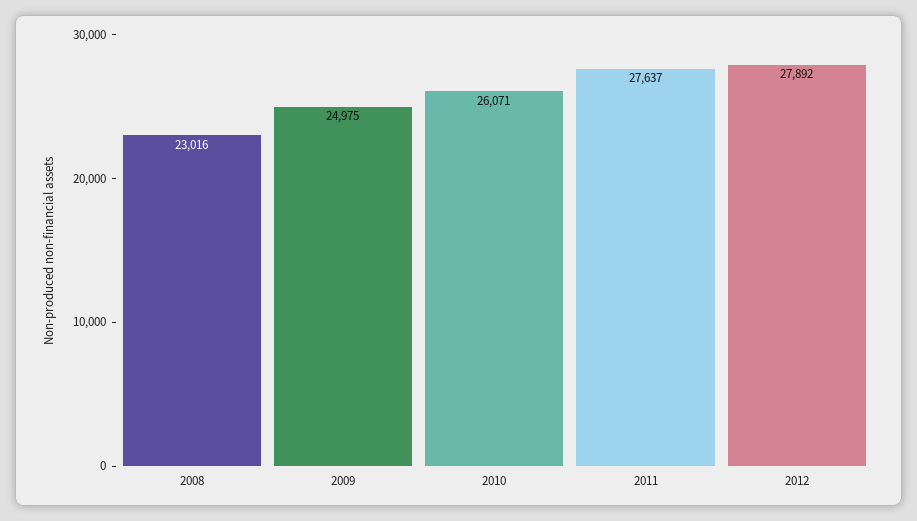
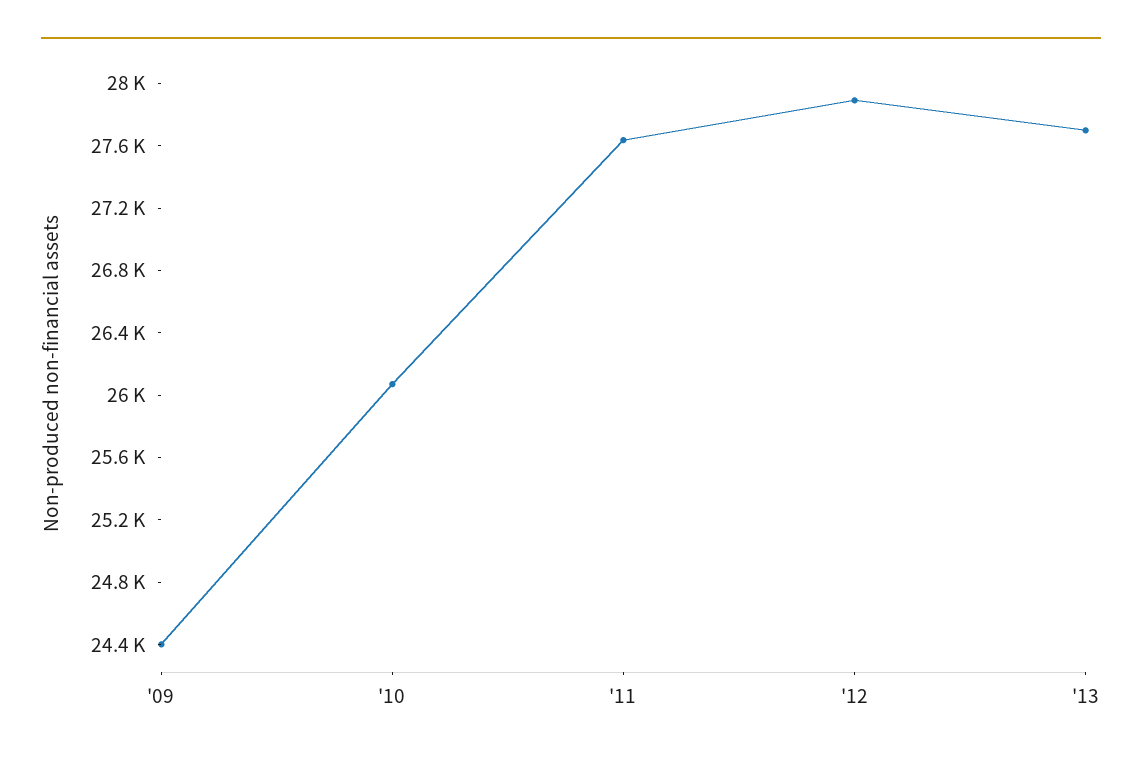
2008: 23016 -> none
2009: 24975 -> 24400
'13: none -> 27700

